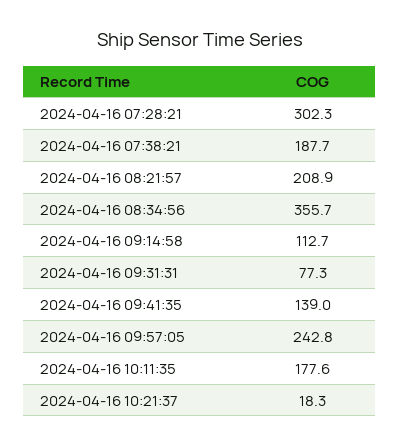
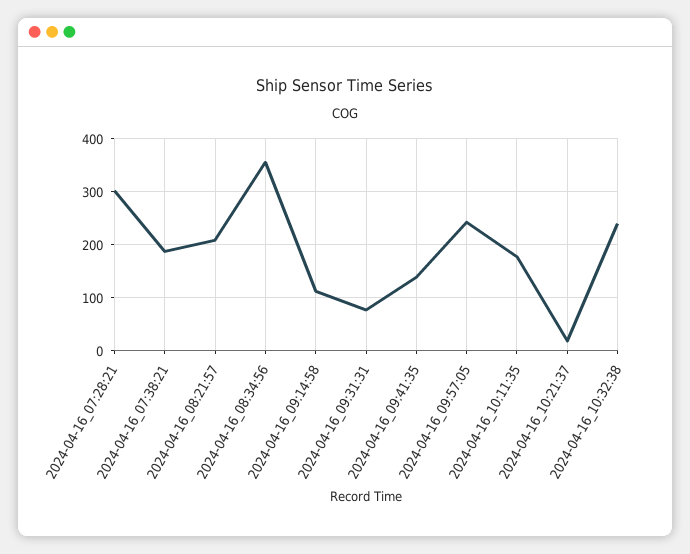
2024-04-16_10:32:38: none -> 240

